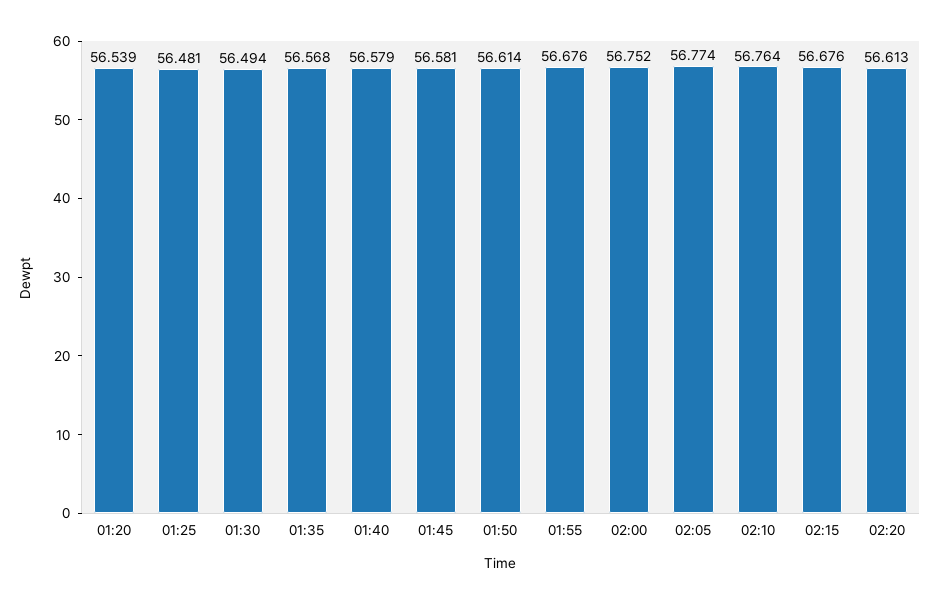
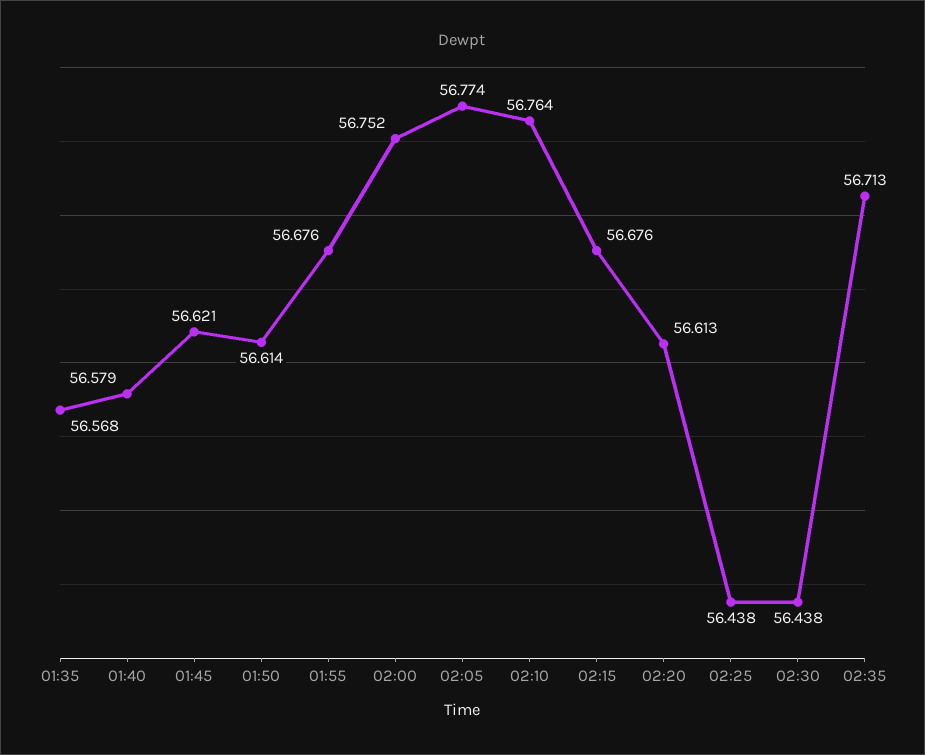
01:20: 56.539 -> none
01:25: 56.481 -> none
01:30: 56.494 -> none
01:45: 56.581 -> 56.621
02:25: none -> 56.438
02:30: none -> 56.438
02:35: none -> 56.713

